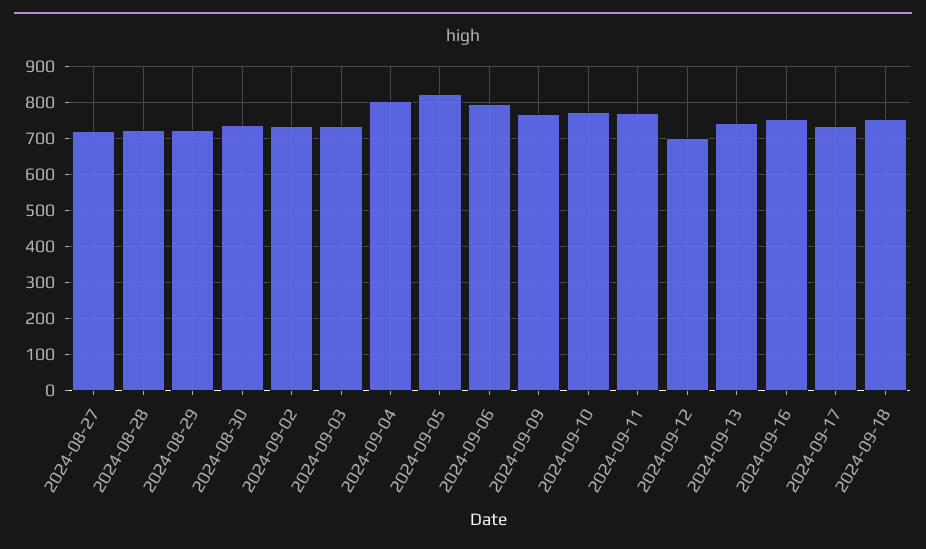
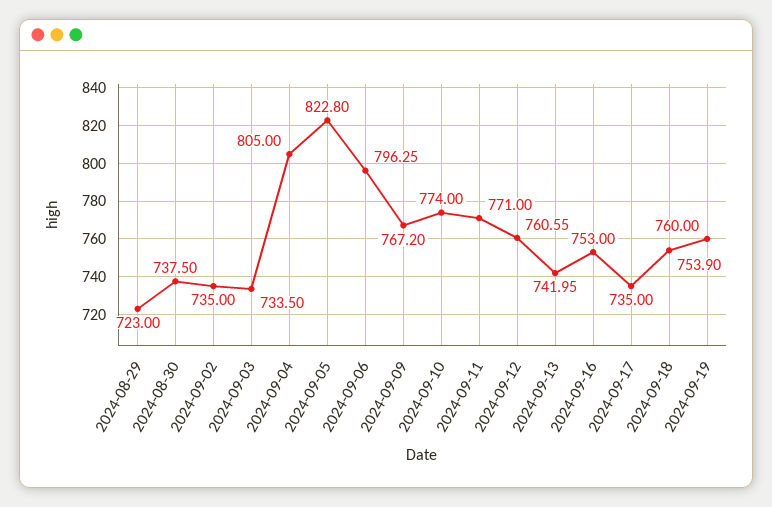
2024-08-27: 720 -> none
2024-08-28: 720 -> none
2024-09-12: 700 -> 760.55
2024-09-19: none -> 760

